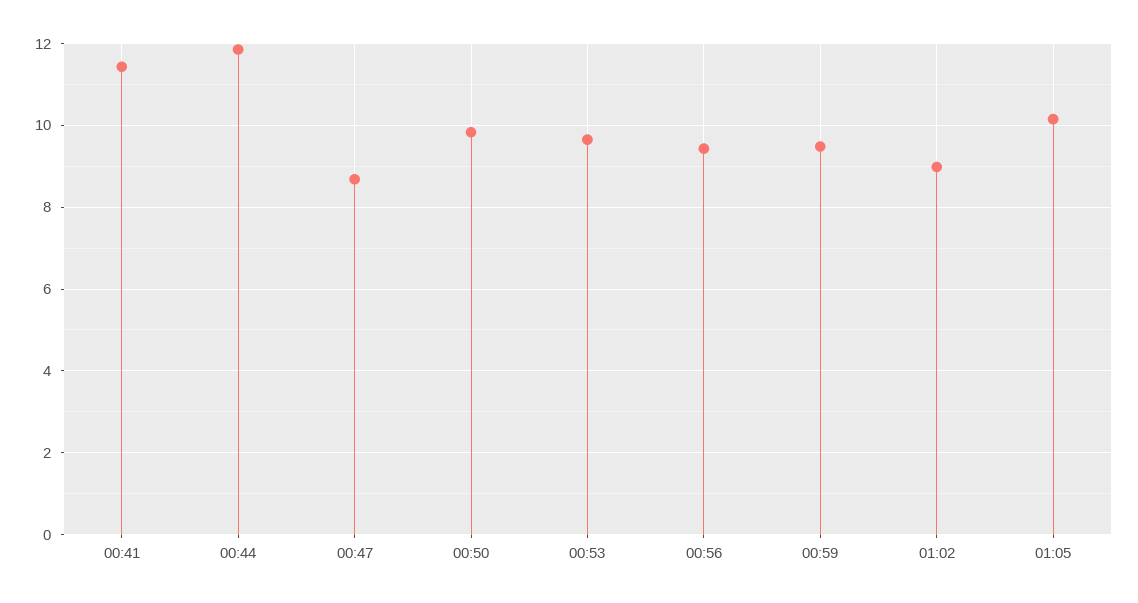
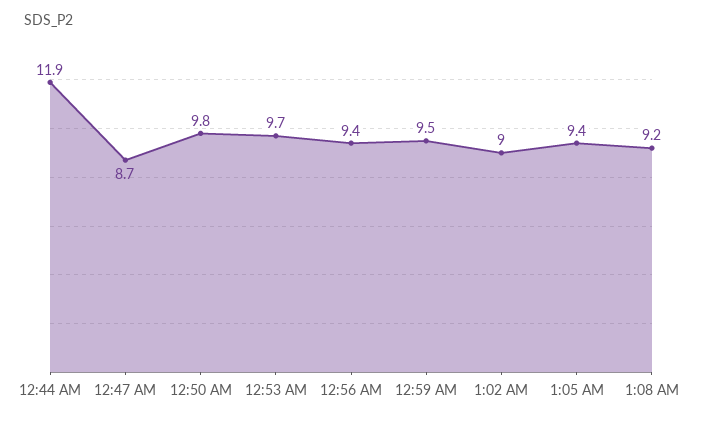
00:41: 11.4 -> none
01:05: 10.2 -> 9.4
1:08 AM: none -> 9.2

